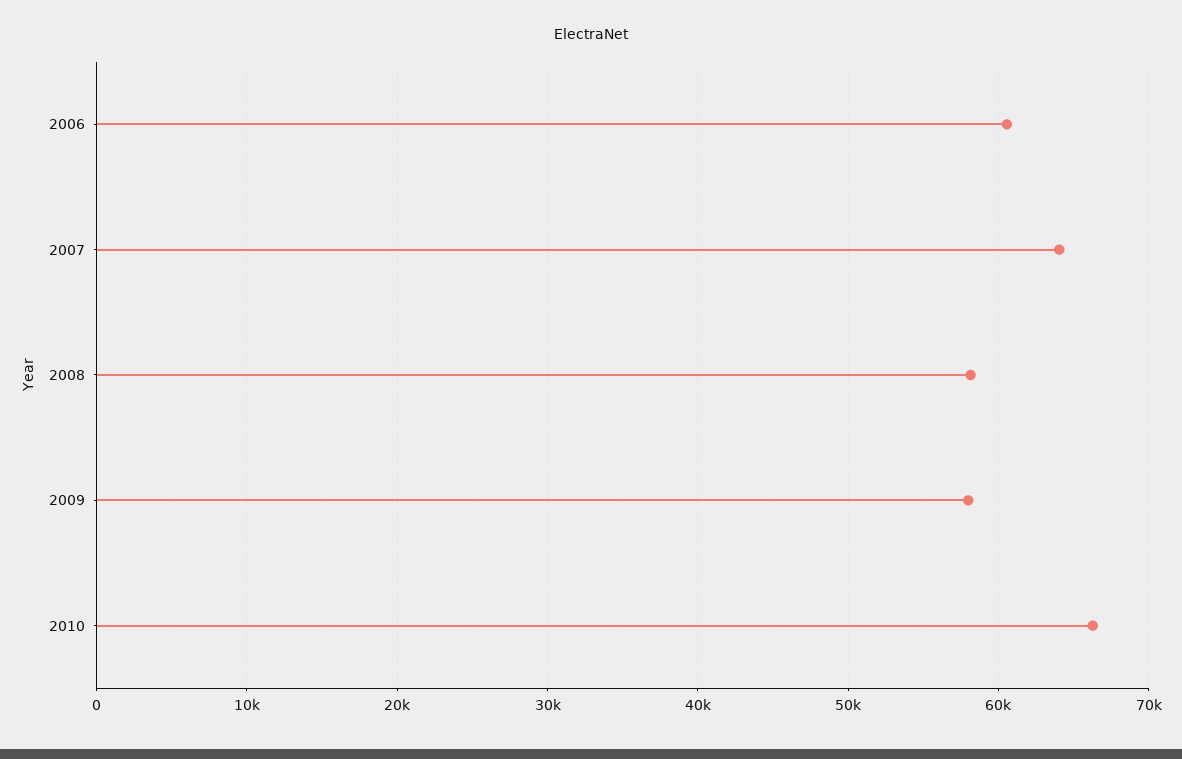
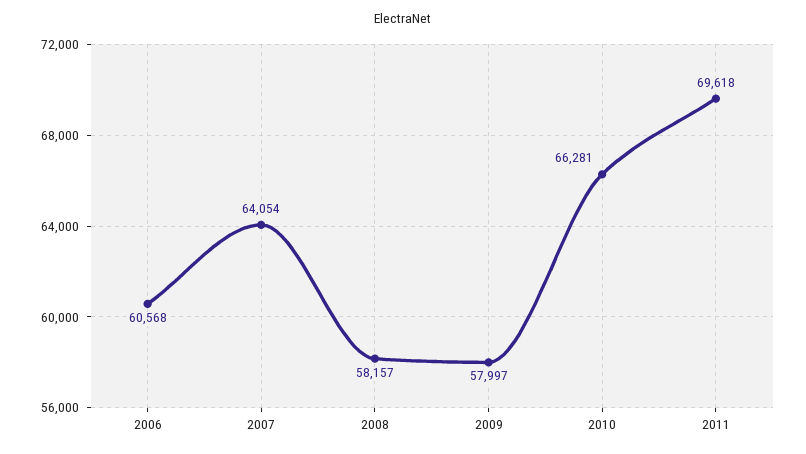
2011: none -> 69618

